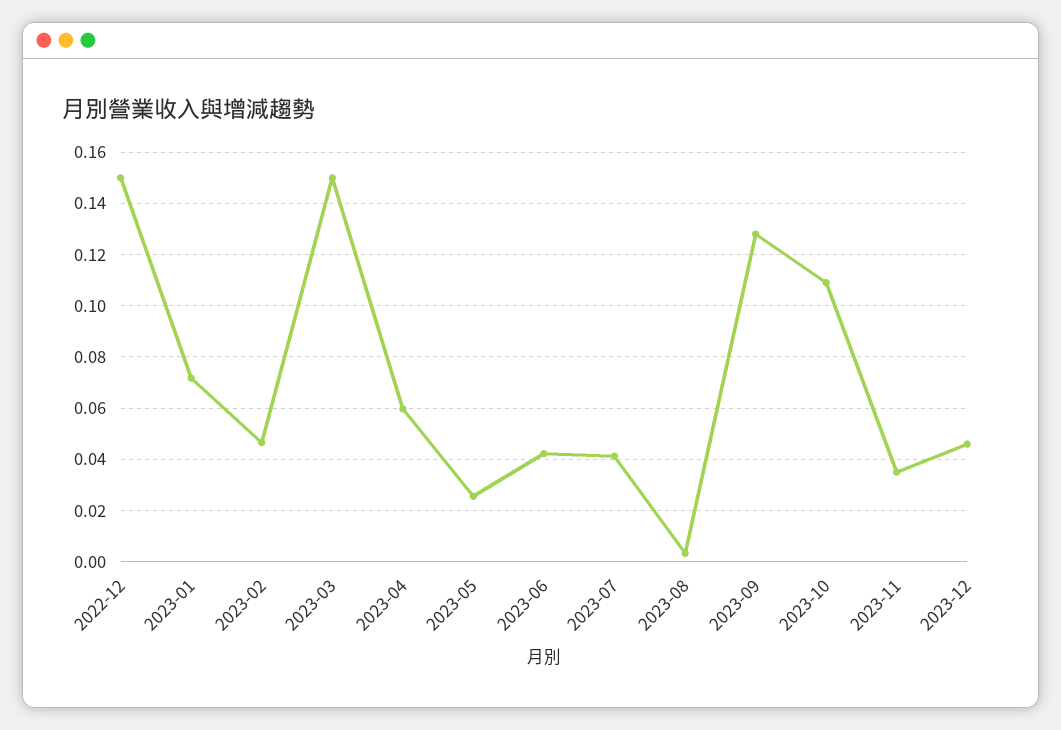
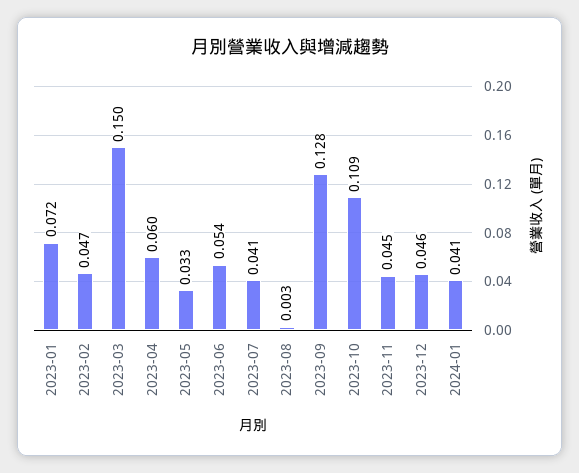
2022-12: 0.15 -> none
2023-05: 0.025 -> 0.033
2023-06: 0.0425 -> 0.054
2023-11: 0.035 -> 0.045
2024-01: none -> 0.041

